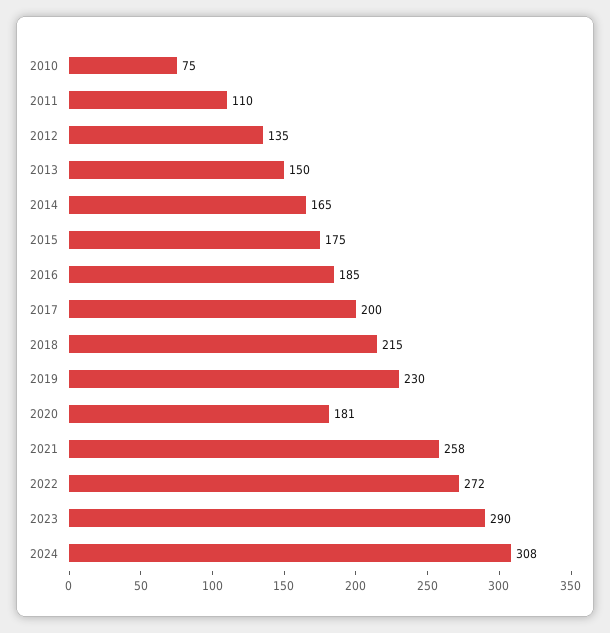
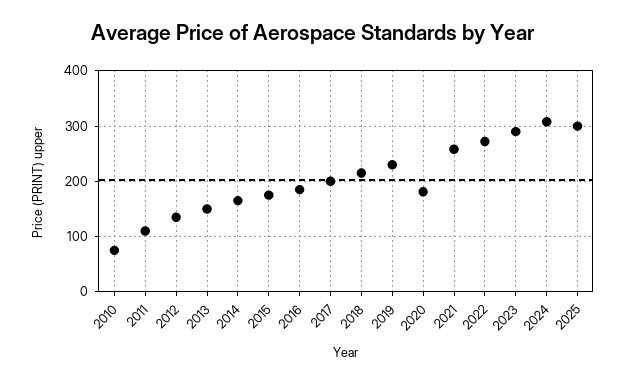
2025: none -> 300

